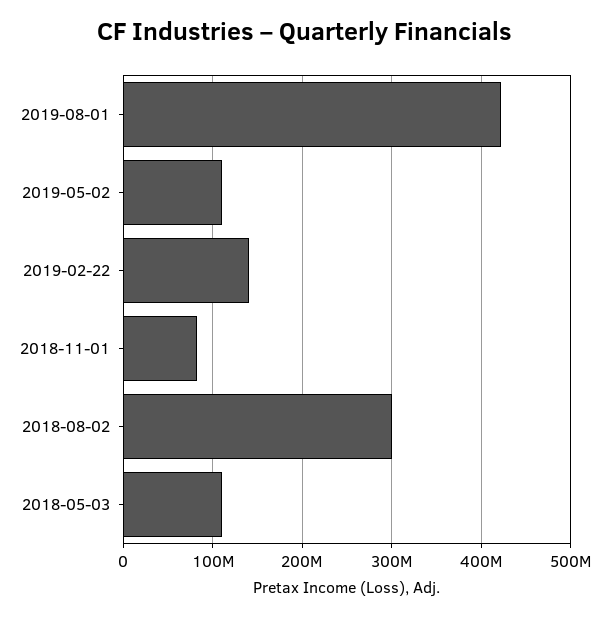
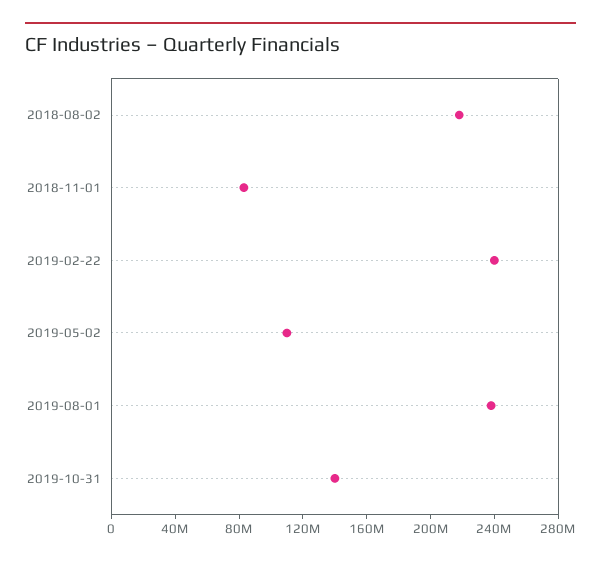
2019-08-01: 420000000 -> 240000000
2019-02-22: 140000000 -> 240000000
2018-08-02: 300000000 -> 220000000
2018-05-03: 110000000 -> none
2019-10-31: none -> 140000000

